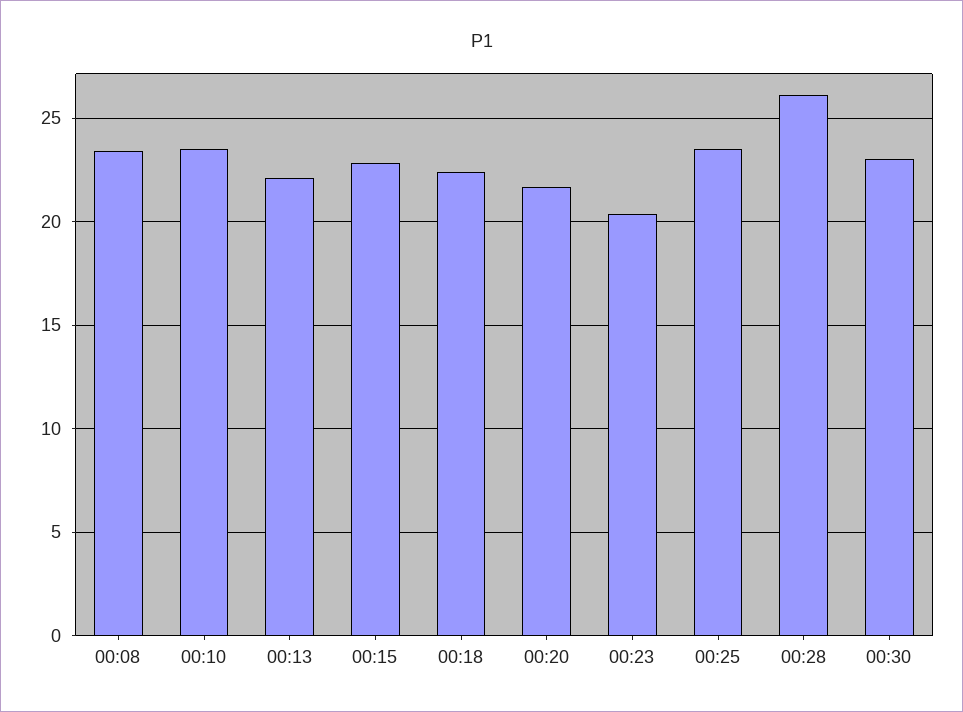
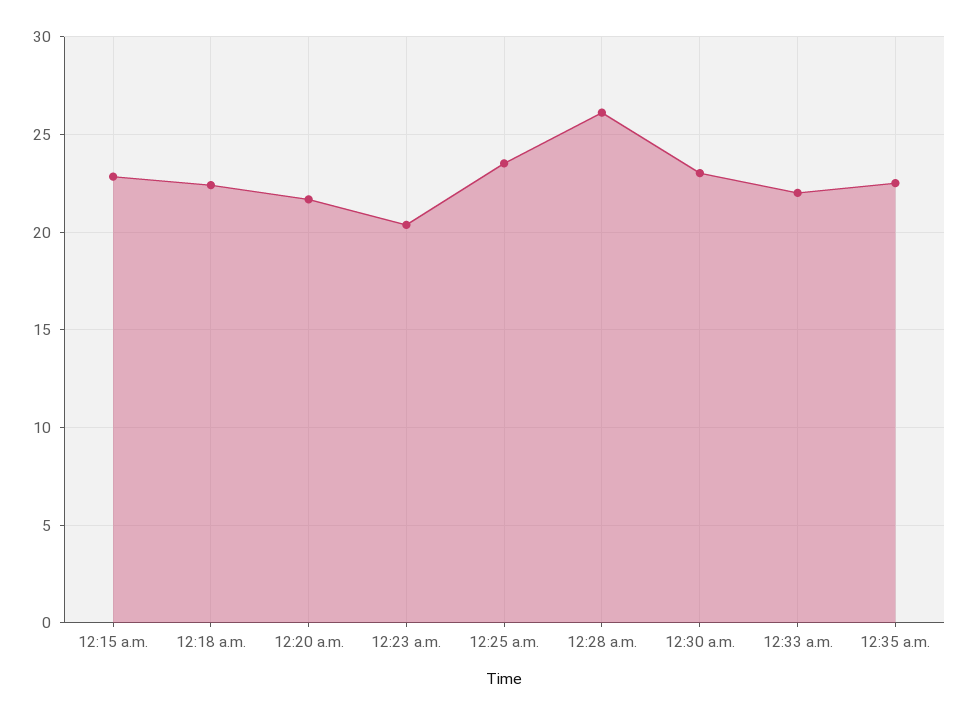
00:08: 23.5 -> none
00:10: 23.5 -> none
00:13: 22 -> none
12:33 a.m.: none -> 22
12:35 a.m.: none -> 22.5

